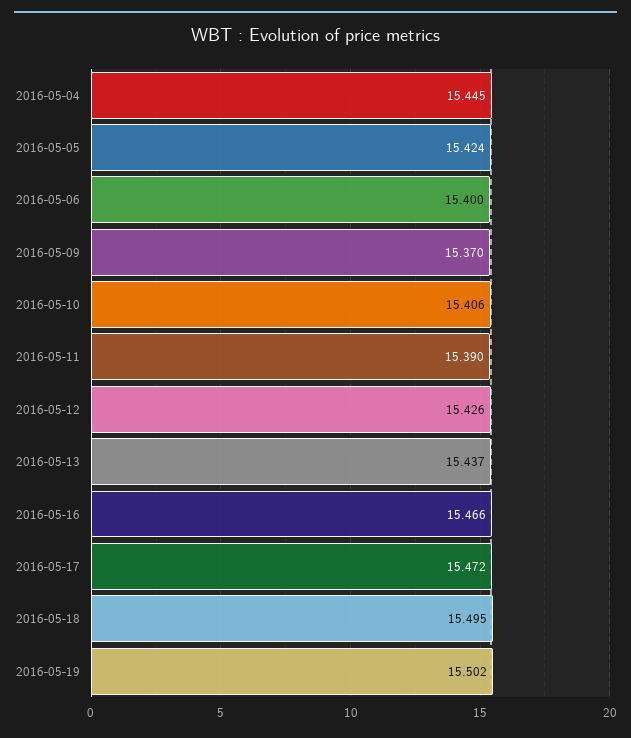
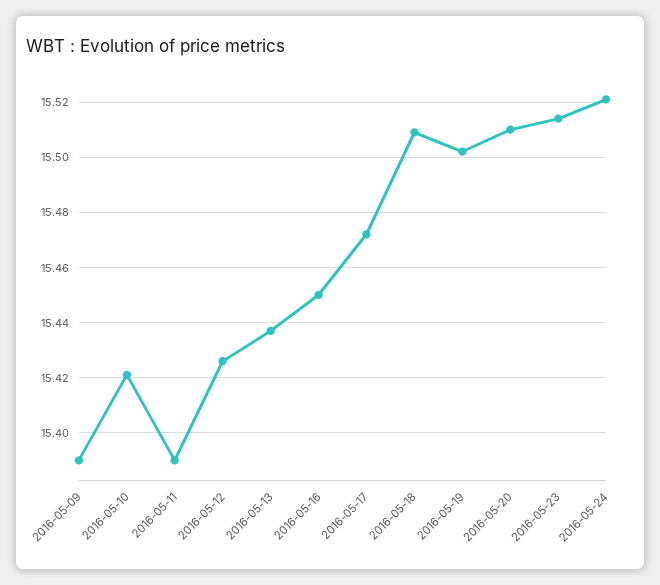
2016-05-04: 15.445 -> none
2016-05-05: 15.424 -> none
2016-05-06: 15.4 -> none
2016-05-09: 15.37 -> 15.39
2016-05-10: 15.406 -> 15.42
2016-05-16: 15.466 -> 15.45
2016-05-18: 15.495 -> 15.51
2016-05-20: none -> 15.51
2016-05-23: none -> 15.515
2016-05-24: none -> 15.52

